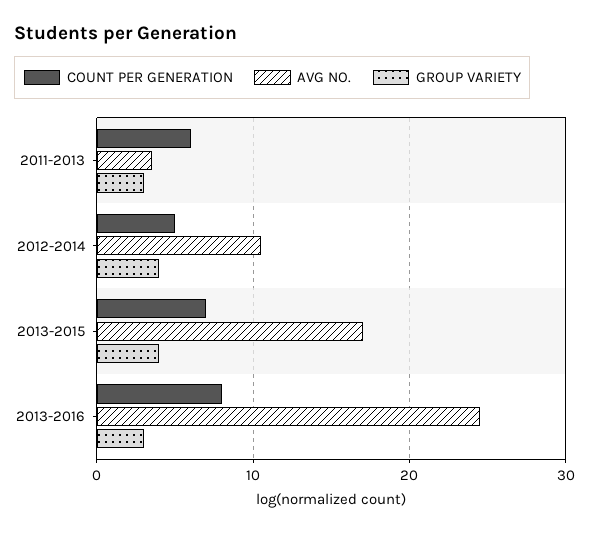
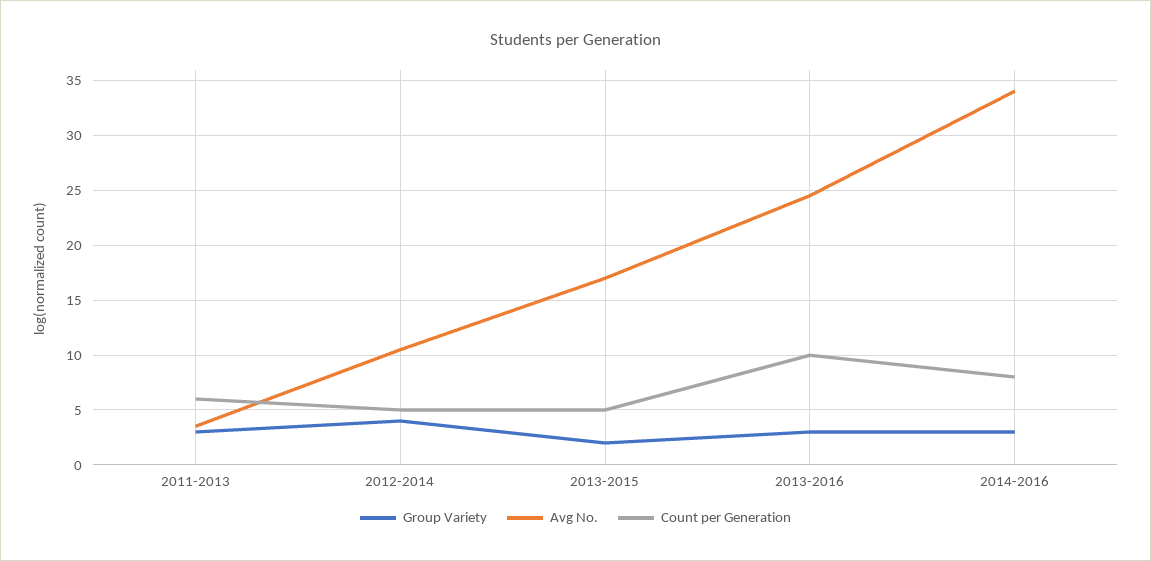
COUNT PER GENERATION, 2013-2015: 7 -> 5
GROUP VARIETY, 2013-2015: 4 -> 2
COUNT PER GENERATION, 2013-2016: 8 -> 10
GROUP VARIETY, 2014-2016: none -> 3
AVG NO., 2014-2016: none -> 34
COUNT PER GENERATION, 2014-2016: none -> 8

